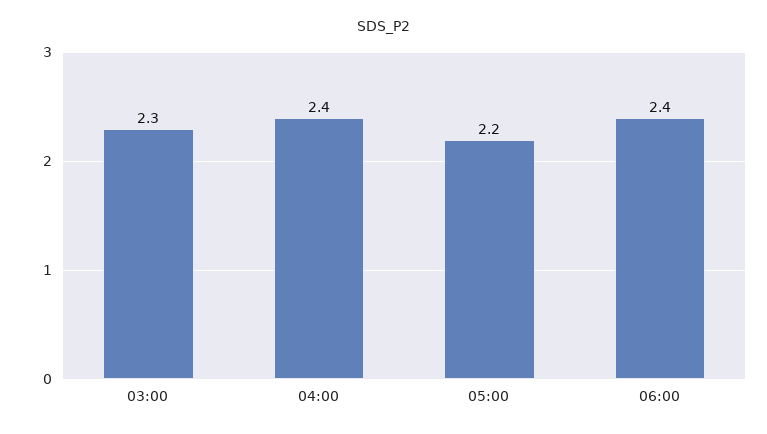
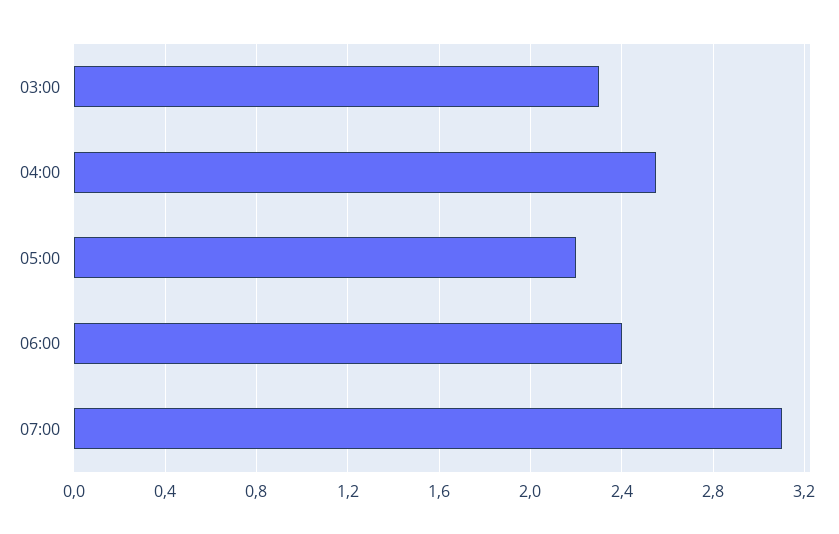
04:00: 2.4 -> 2.55
07:00: none -> 3.1

